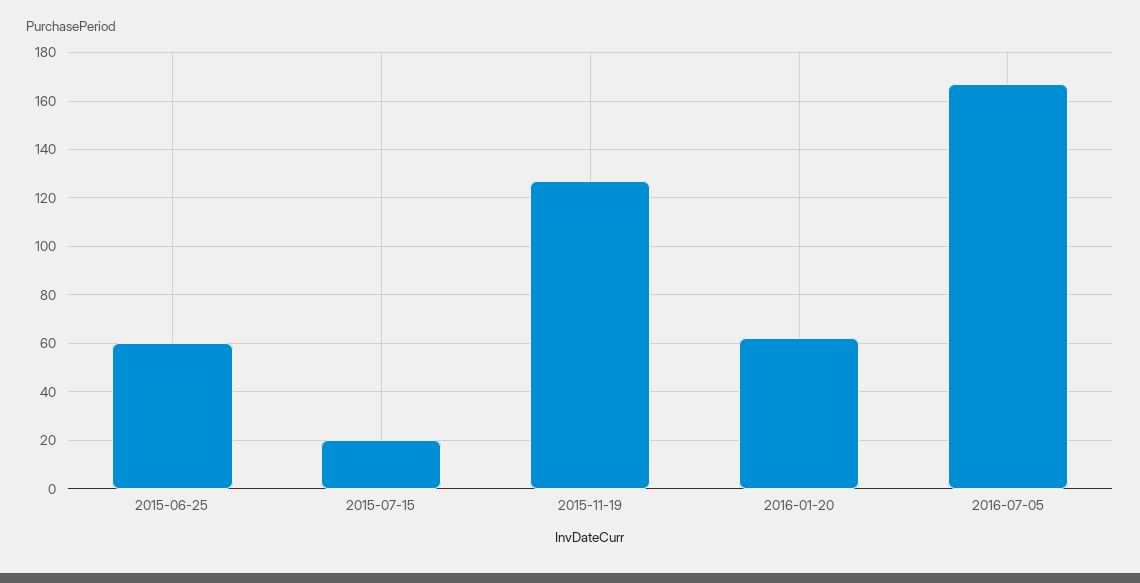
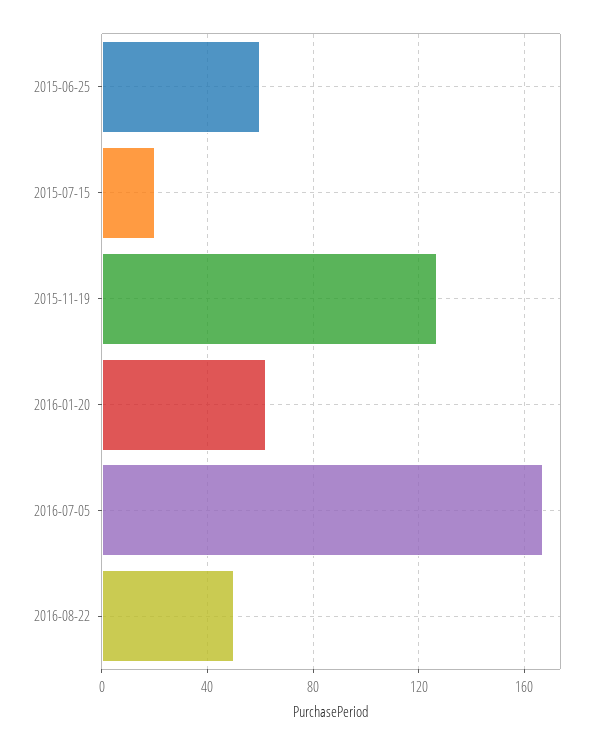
2016-08-22: none -> 50

